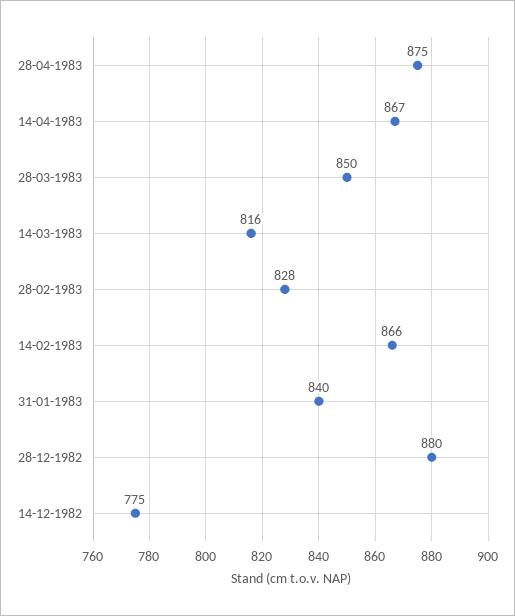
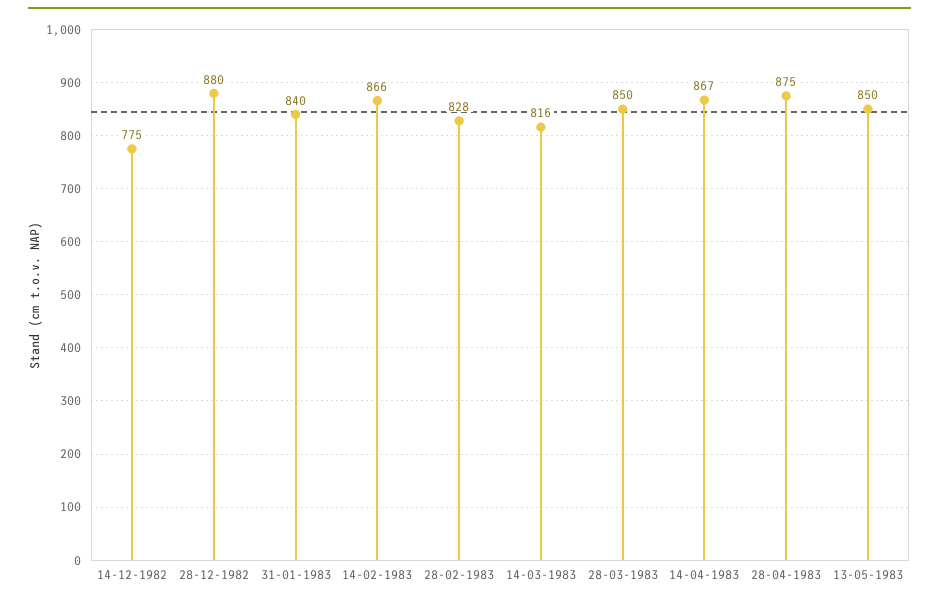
13-05-1983: none -> 850

